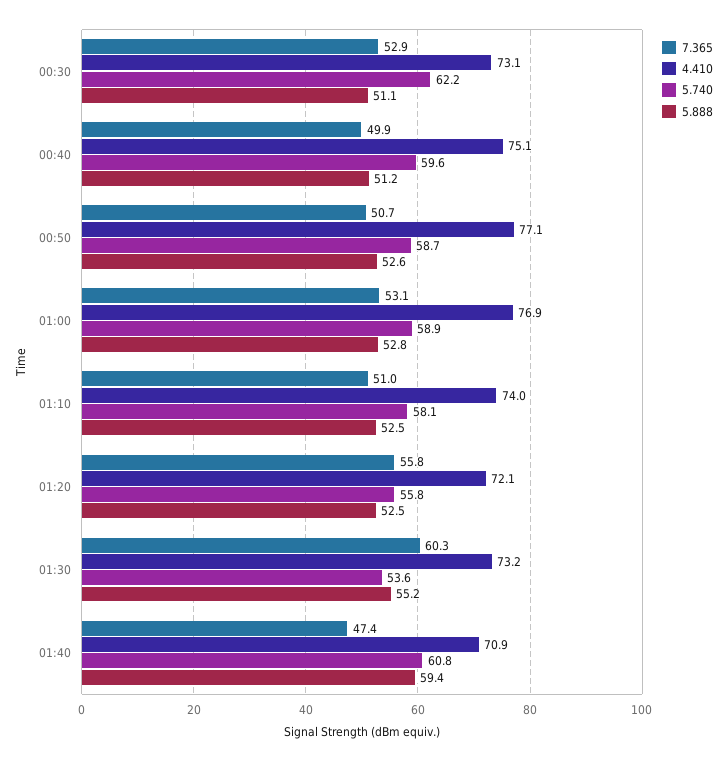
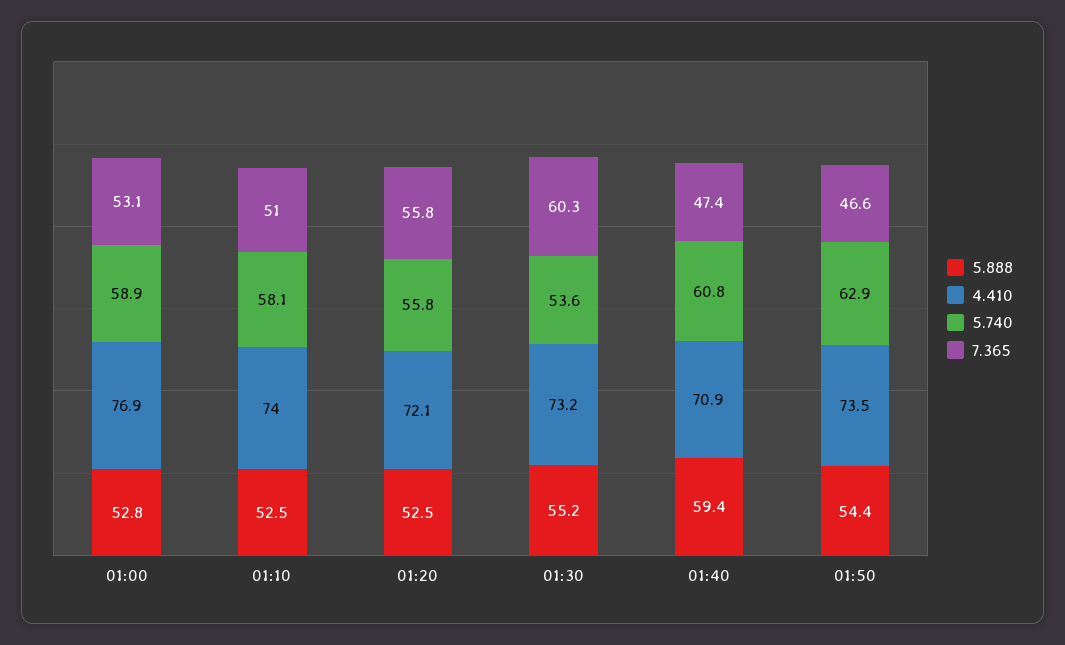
7.365, 00:30: 52.9 -> none
4.410, 00:30: 73.1 -> none
5.740, 00:30: 62.2 -> none
5.888, 00:30: 51.1 -> none
7.365, 00:40: 49.9 -> none
4.410, 00:40: 75.1 -> none
5.740, 00:40: 59.6 -> none
5.888, 00:40: 51.2 -> none
7.365, 00:50: 50.7 -> none
4.410, 00:50: 77.1 -> none
5.740, 00:50: 58.7 -> none
5.888, 00:50: 52.6 -> none
5.888, 01:50: none -> 54.4
4.410, 01:50: none -> 73.5
5.740, 01:50: none -> 62.9
7.365, 01:50: none -> 46.6

